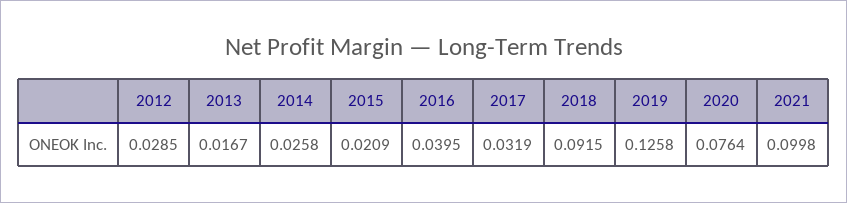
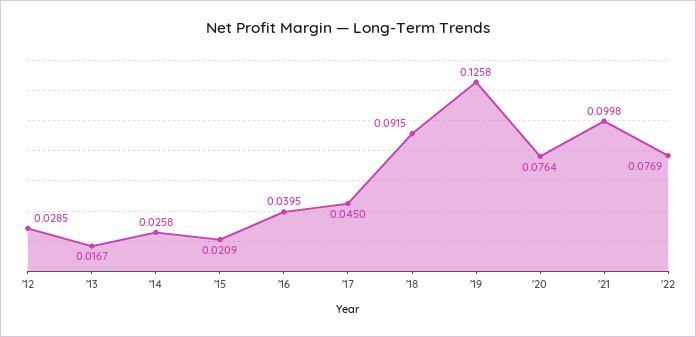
2017: 0.0319 -> 0.045
'22: none -> 0.0769

